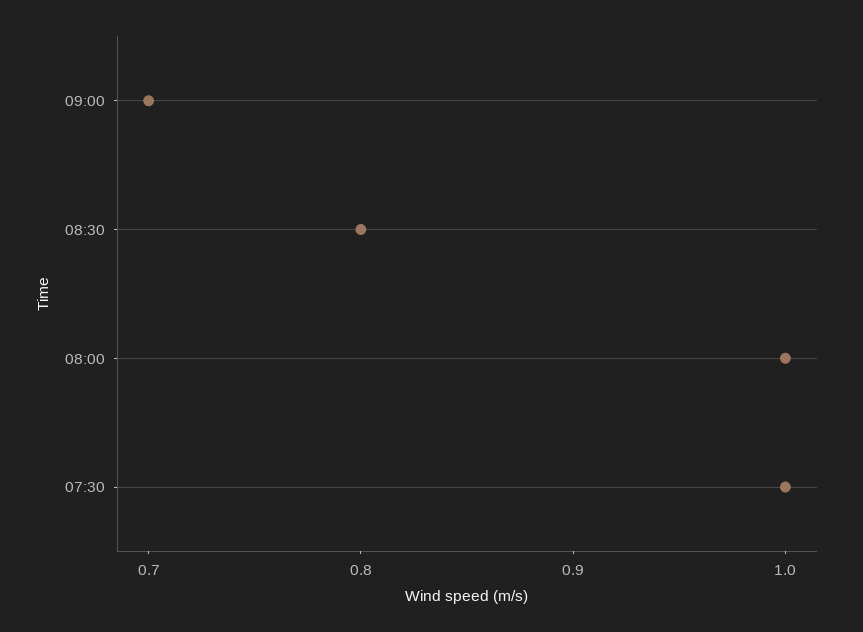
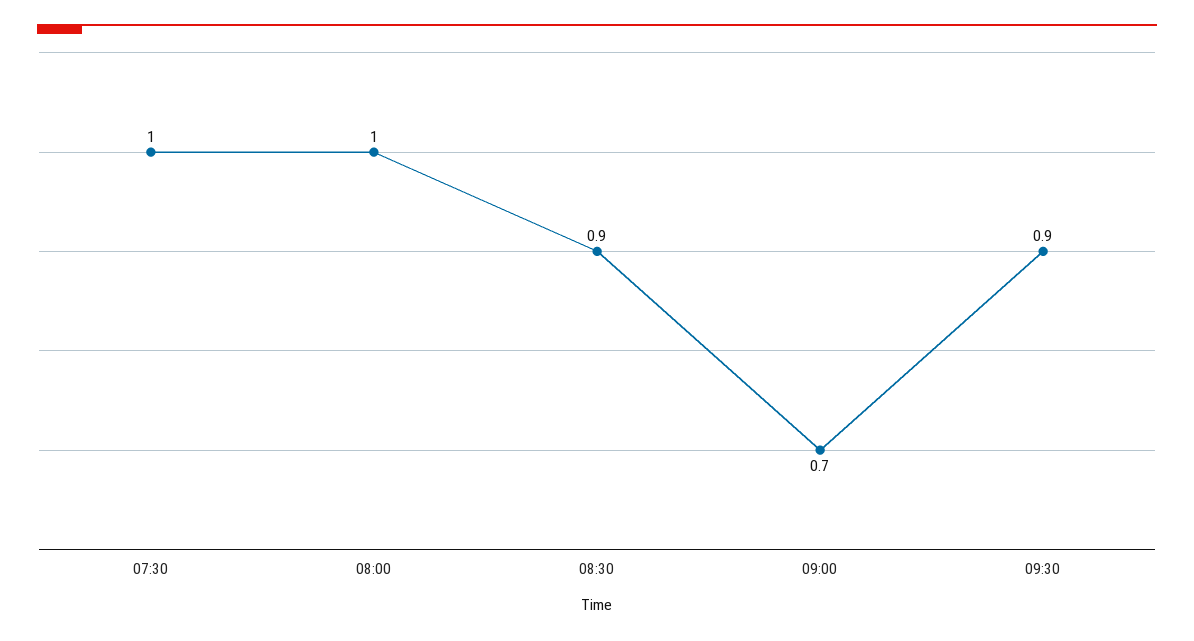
08:30: 0.8 -> 0.9
09:30: none -> 0.9

